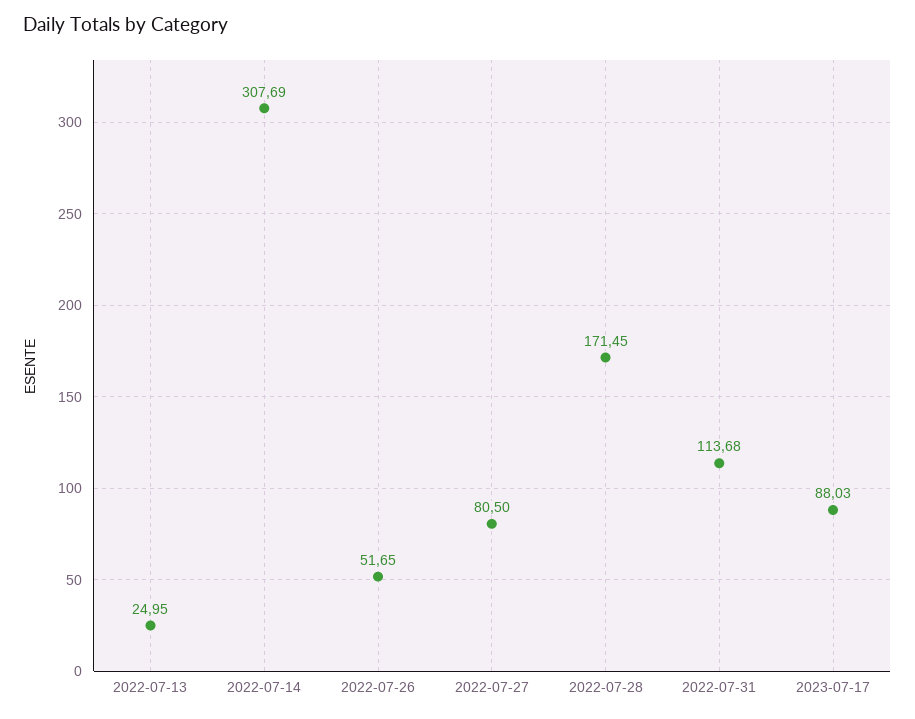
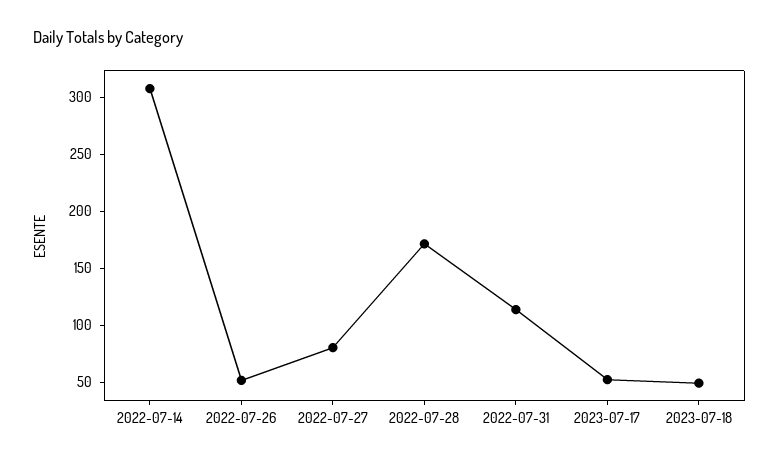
2022-07-13: 24.95 -> none
2023-07-17: 88.03 -> 50
2023-07-18: none -> 50

